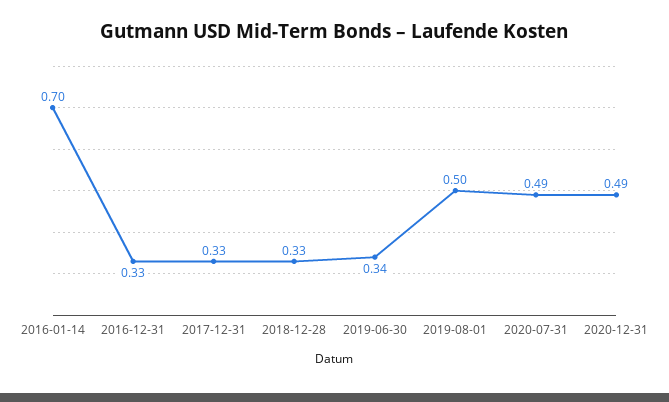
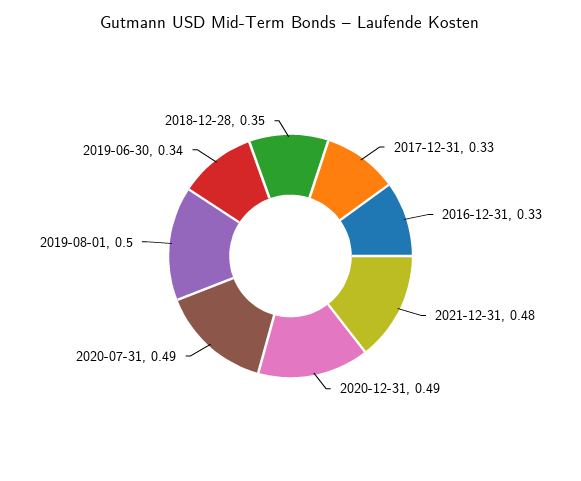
2016-01-14: 0.7 -> none
2018-12-28: 0.33 -> 0.35
2021-12-31: none -> 0.48

